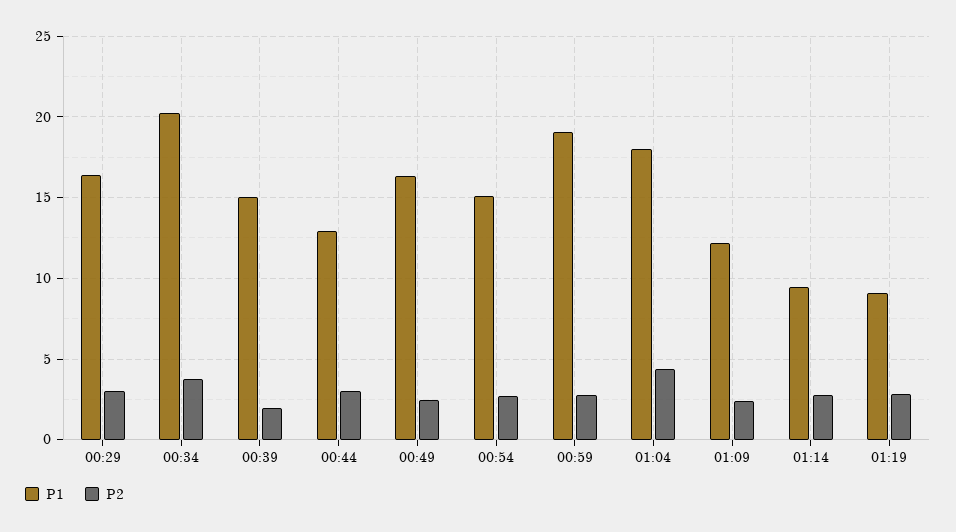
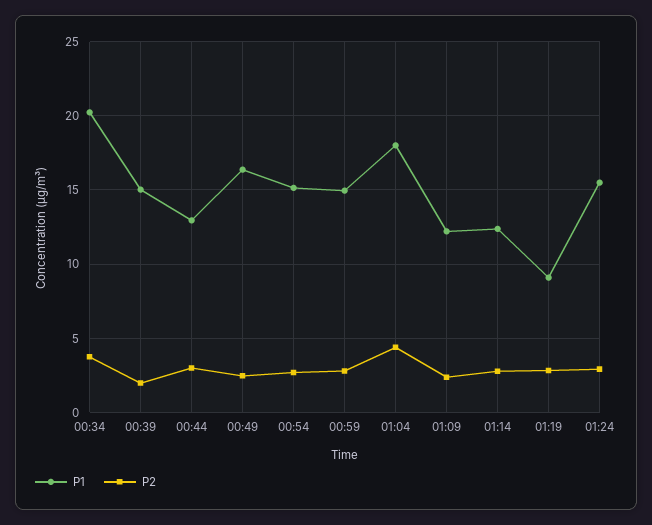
P1, 00:29: 16.5 -> none
P2, 00:29: 3 -> none
P1, 00:59: 19 -> 15
P1, 01:14: 9.5 -> 12.5
P1, 01:24: none -> 15.5
P2, 01:24: none -> 3

